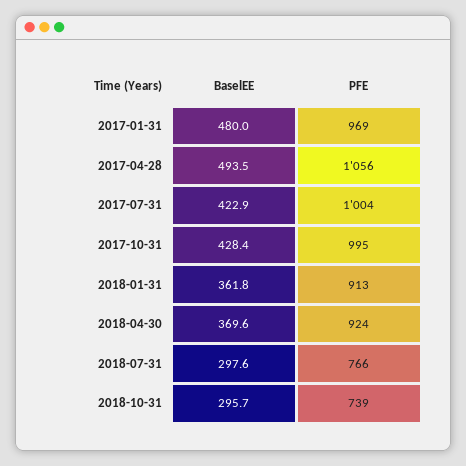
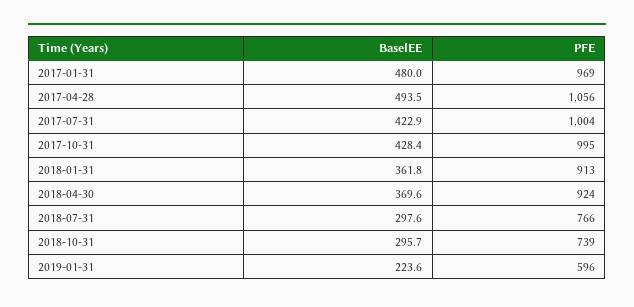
BaselEE, 2019-01-31: none -> 223.6
PFE, 2019-01-31: none -> 596

